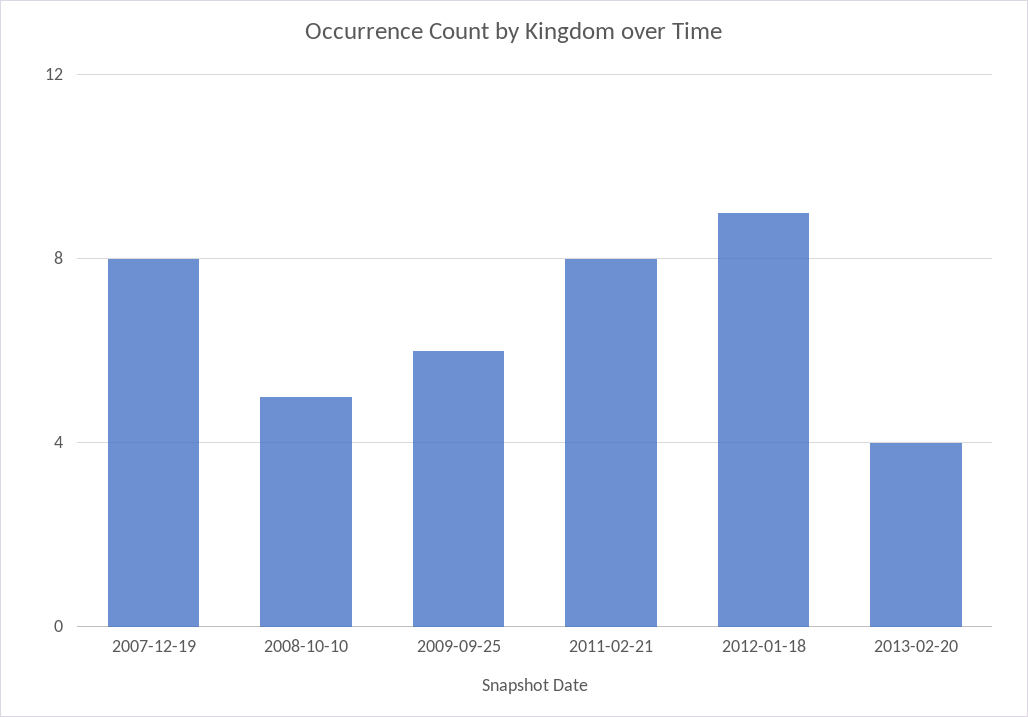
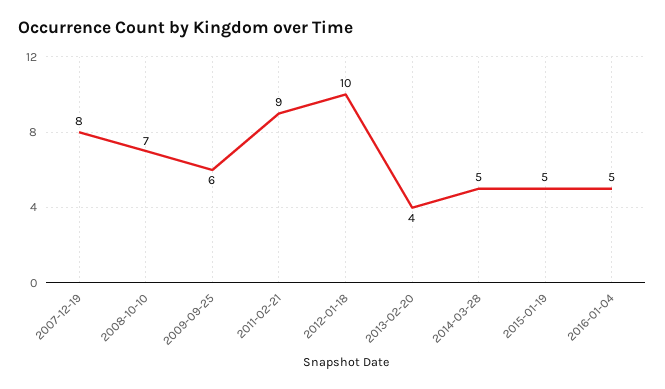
2008-10-10: 5 -> 7
2011-02-21: 8 -> 9
2012-01-18: 9 -> 10
2014-03-28: none -> 5
2015-01-19: none -> 5
2016-01-04: none -> 5

